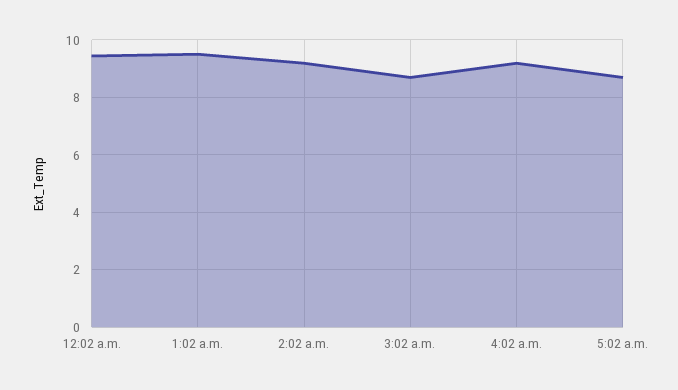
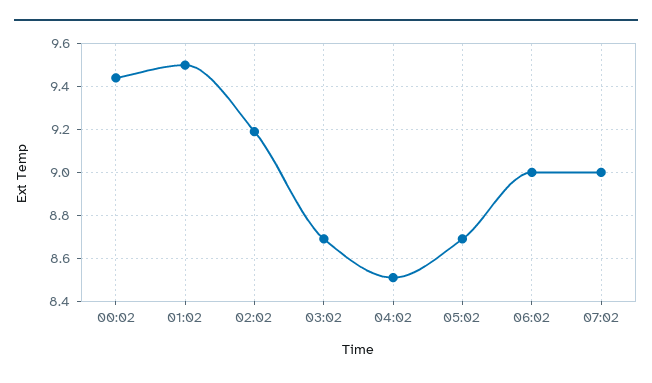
4:02 a.m.: 9.25 -> 8.5
06:02: none -> 9
07:02: none -> 9

